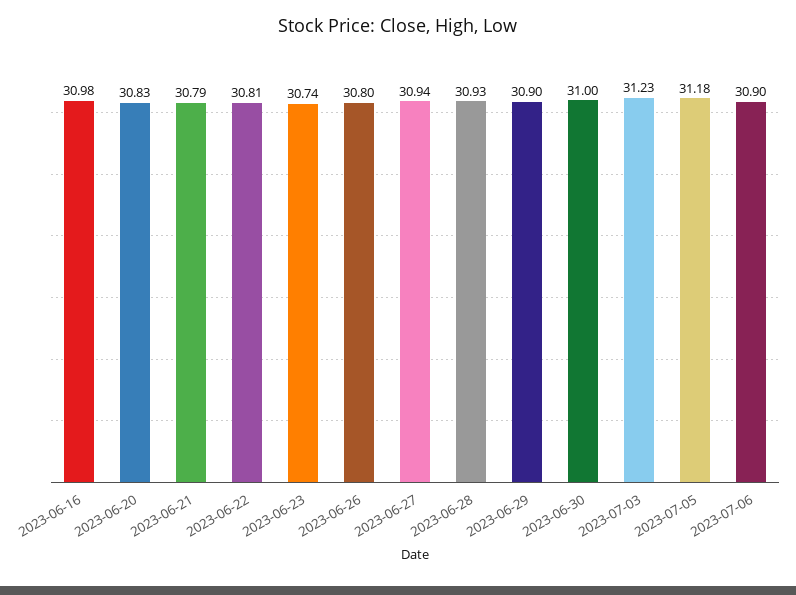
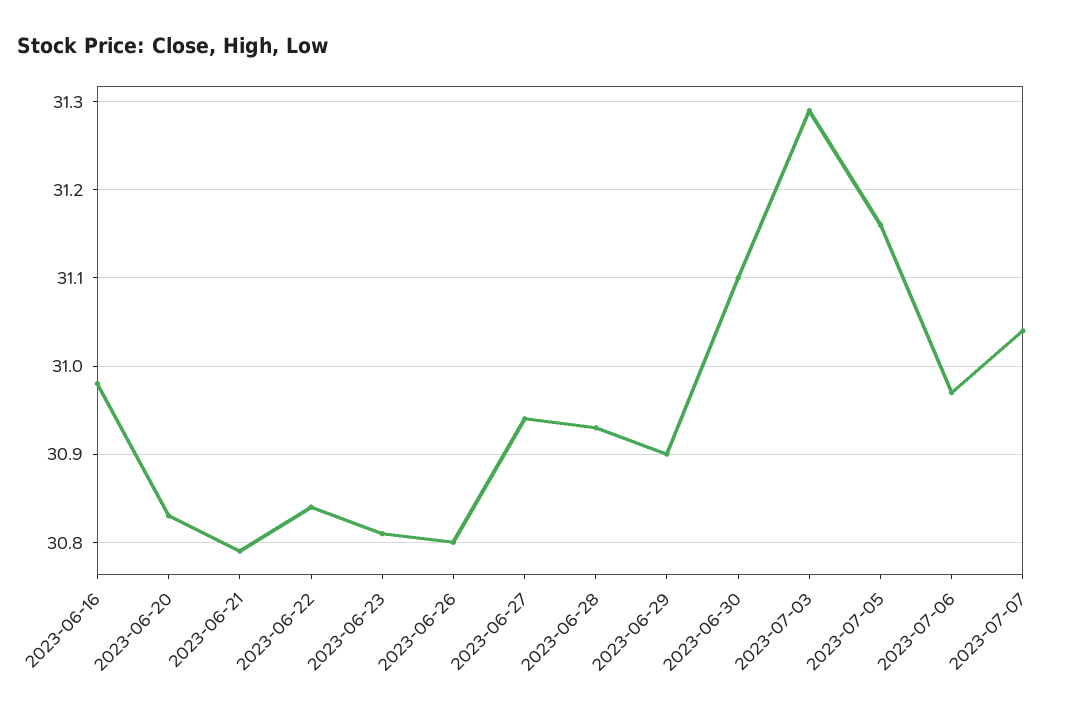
2023-06-22: 30.81 -> 30.84
2023-06-23: 30.74 -> 30.81
2023-06-30: 31 -> 31.1
2023-07-03: 31.23 -> 31.29
2023-07-05: 31.18 -> 31.16
2023-07-06: 30.9 -> 30.97
2023-07-07: none -> 31.04

